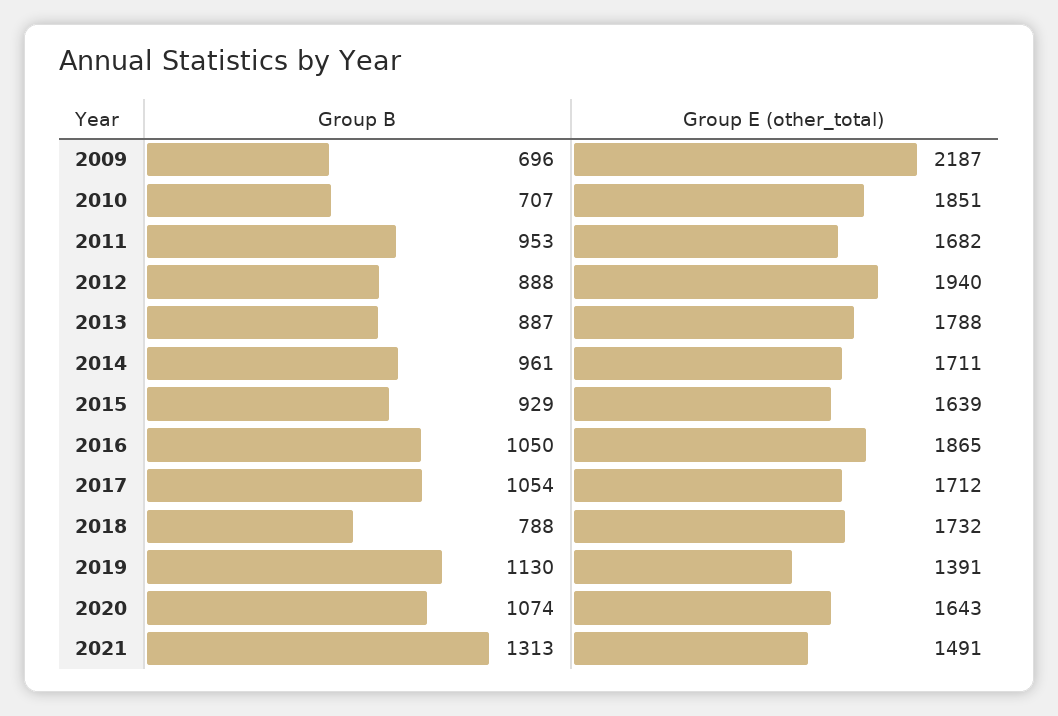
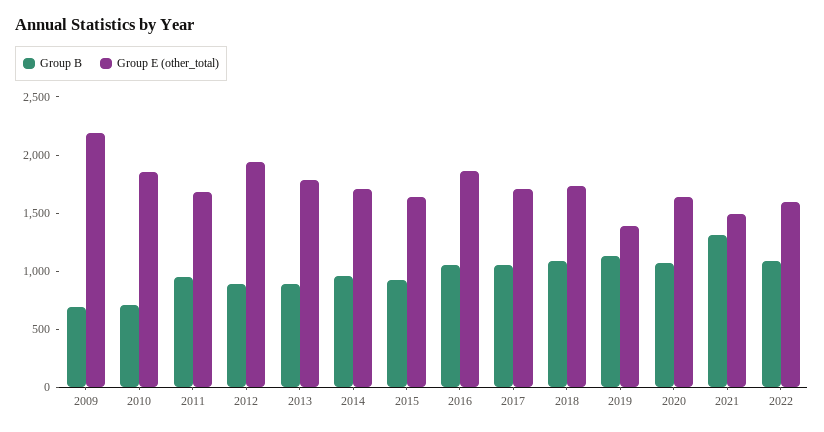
Group B, 2018: 788 -> 1100
Group B, 2022: none -> 1100
Group E (other_total), 2022: none -> 1600

